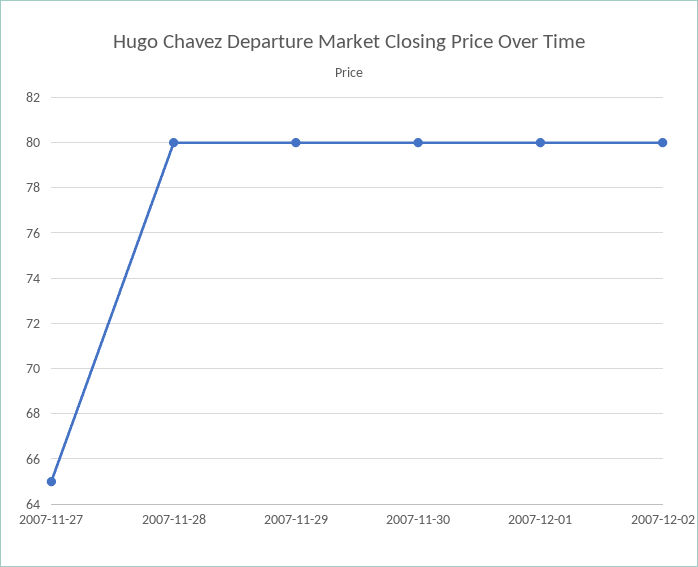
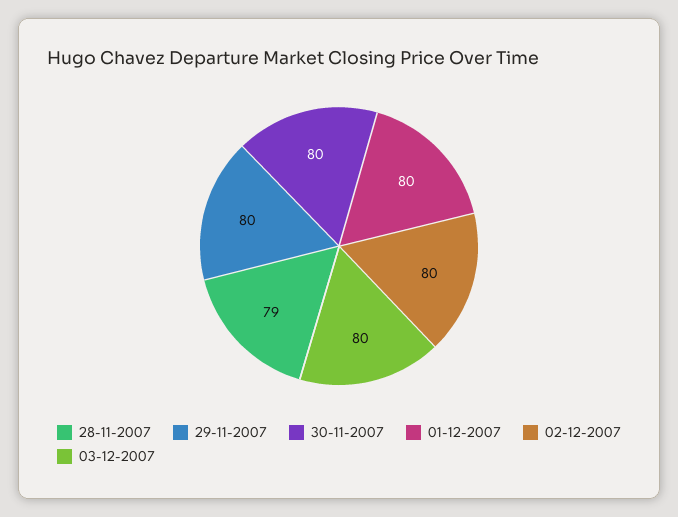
2007-11-27: 65 -> none
2007-11-28: 80 -> 79
03-12-2007: none -> 80

